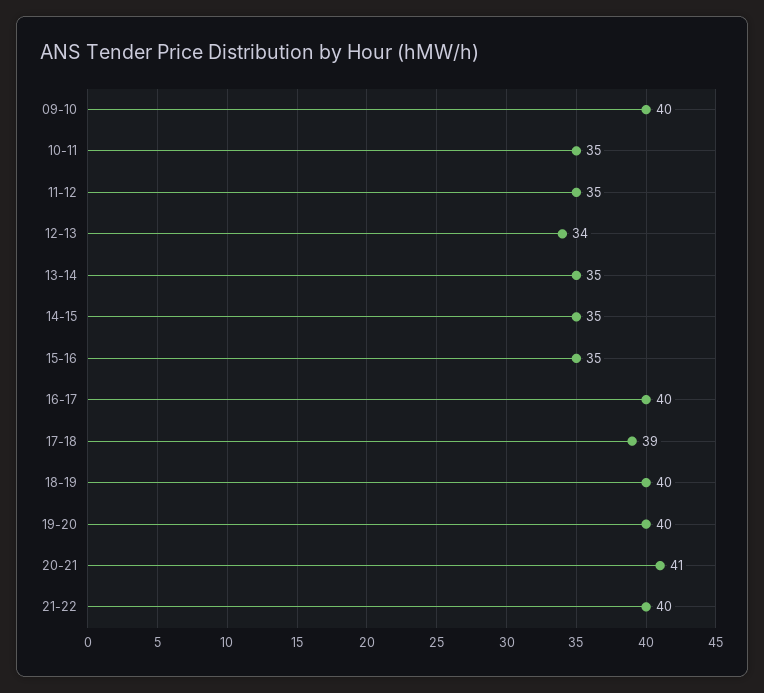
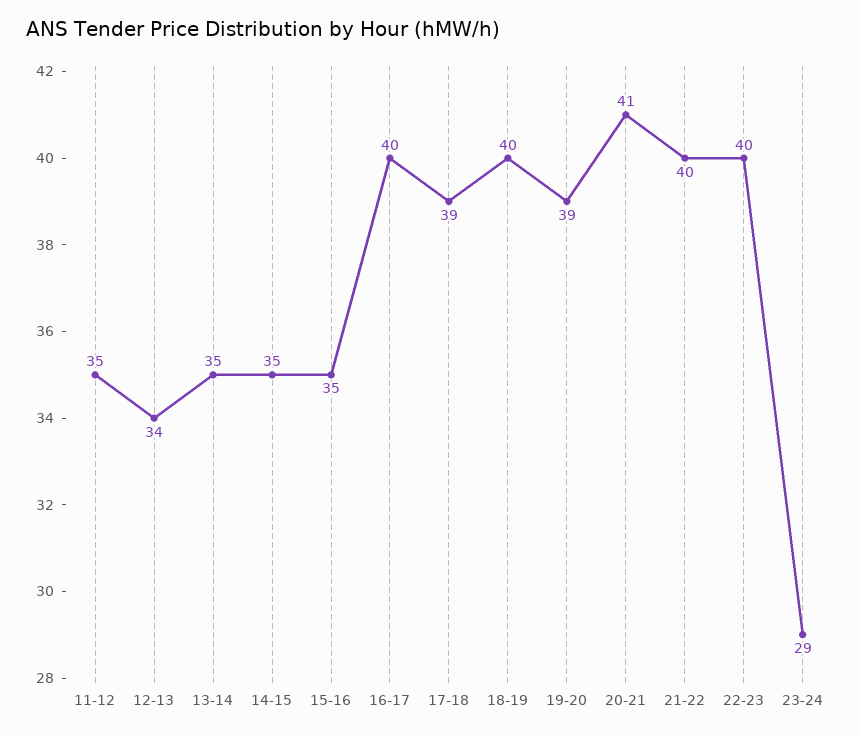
09-10: 40 -> none
10-11: 35 -> none
19-20: 40 -> 39
22-23: none -> 40
23-24: none -> 29

